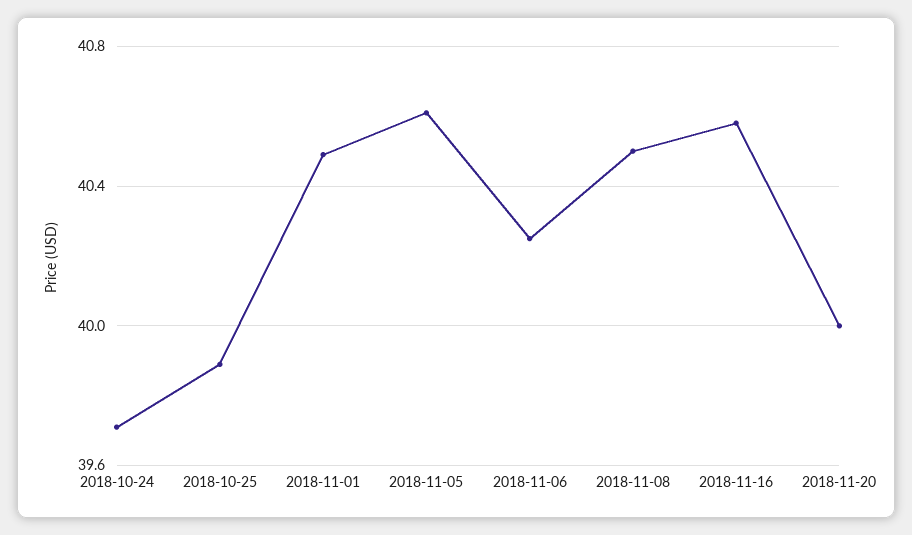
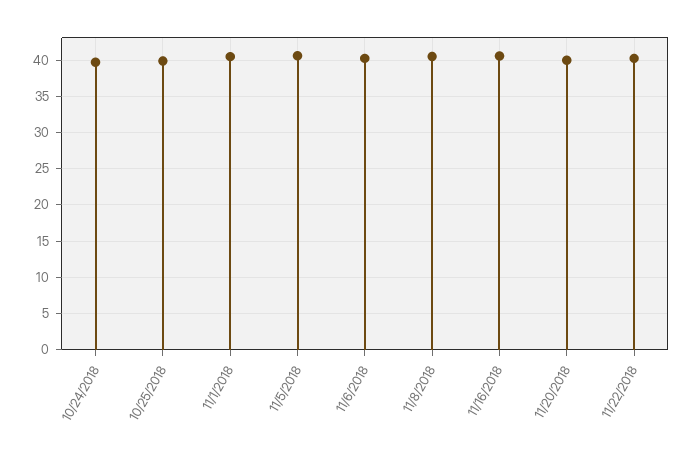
11/22/2018: none -> 40

